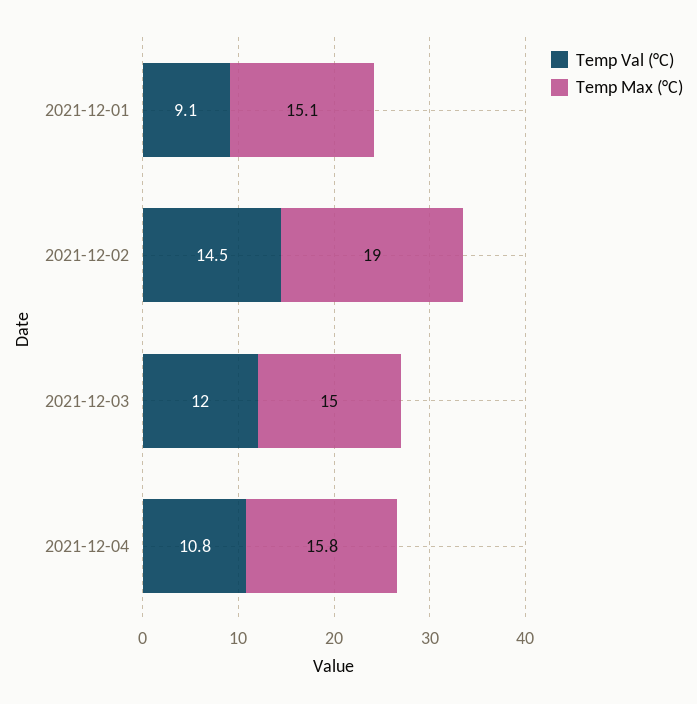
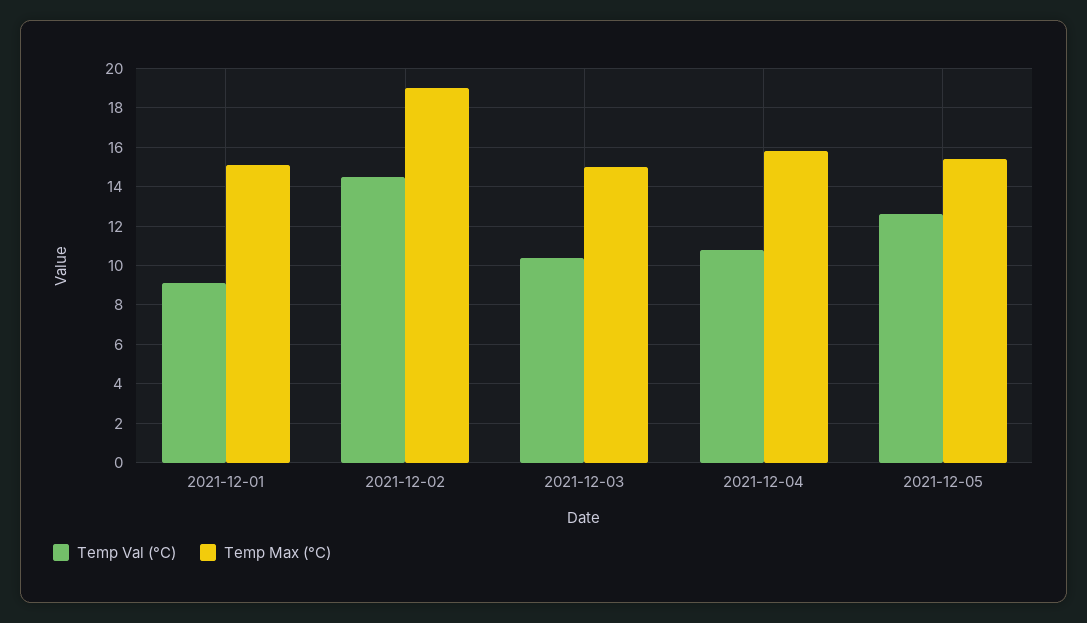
Temp Val (°C), 2021-12-03: 12 -> 10.5
Temp Val (°C), 2021-12-05: none -> 12.5
Temp Max (°C), 2021-12-05: none -> 15.5

